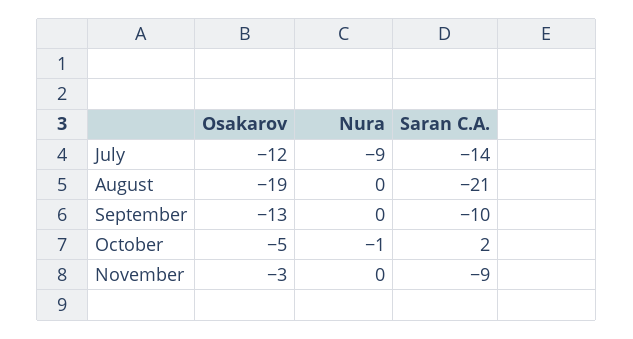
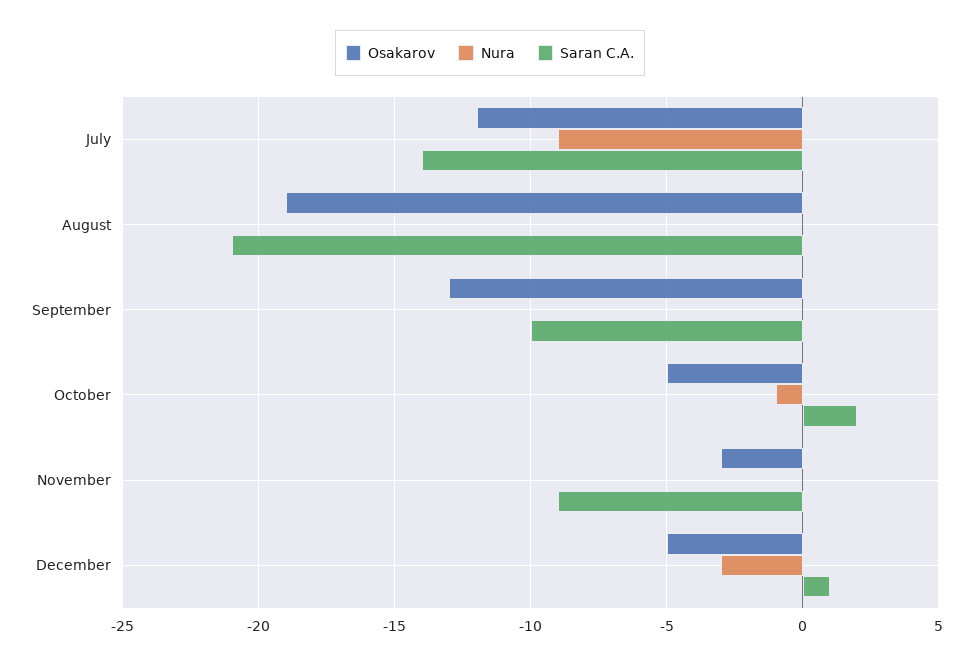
Osakarov, December: none -> -5
Nura, December: none -> -3
Saran C.A., December: none -> 1

